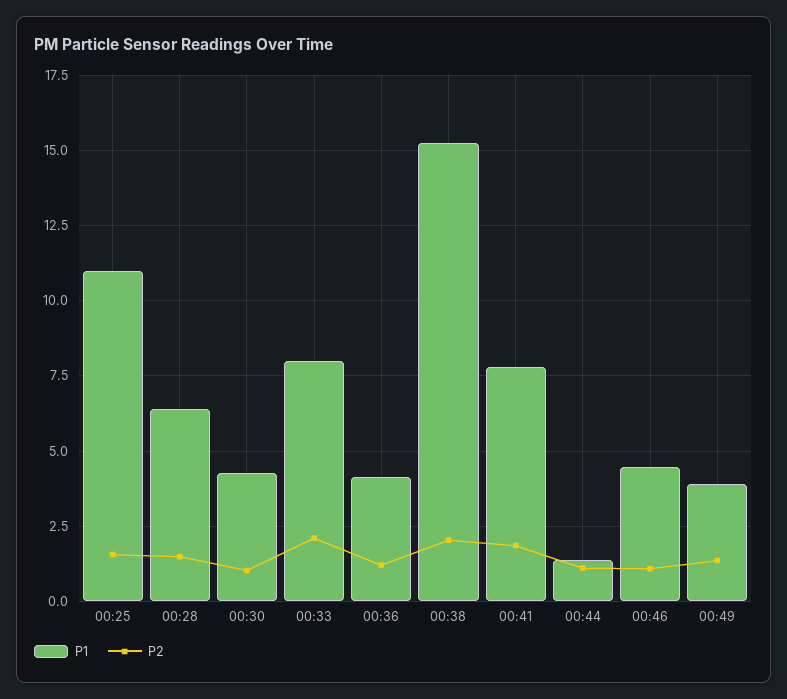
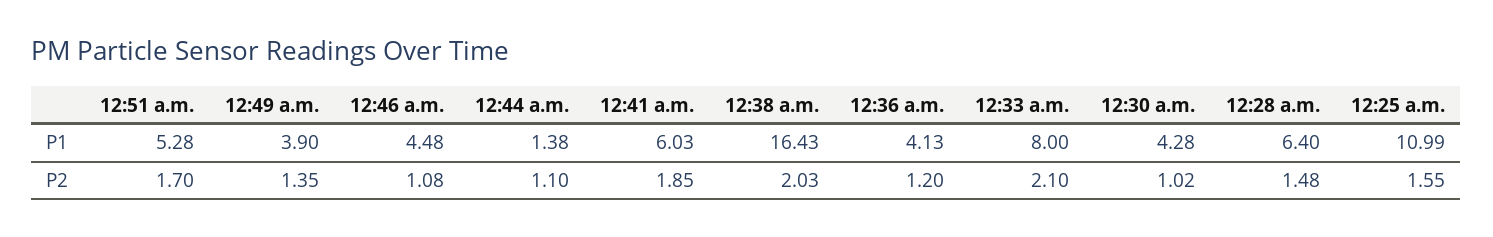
P1, 00:38: 15.25 -> 16.43
P1, 00:41: 7.75 -> 6.03
P1, 12:51 a.m.: none -> 5.28
P2, 12:51 a.m.: none -> 1.7

